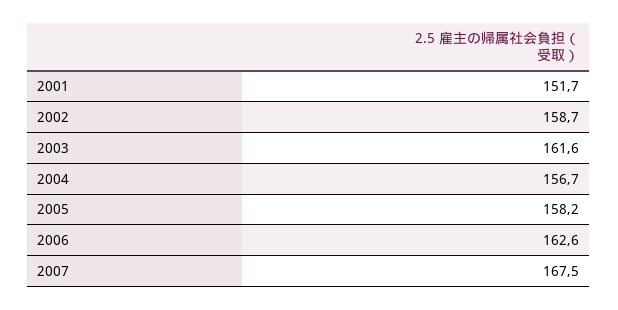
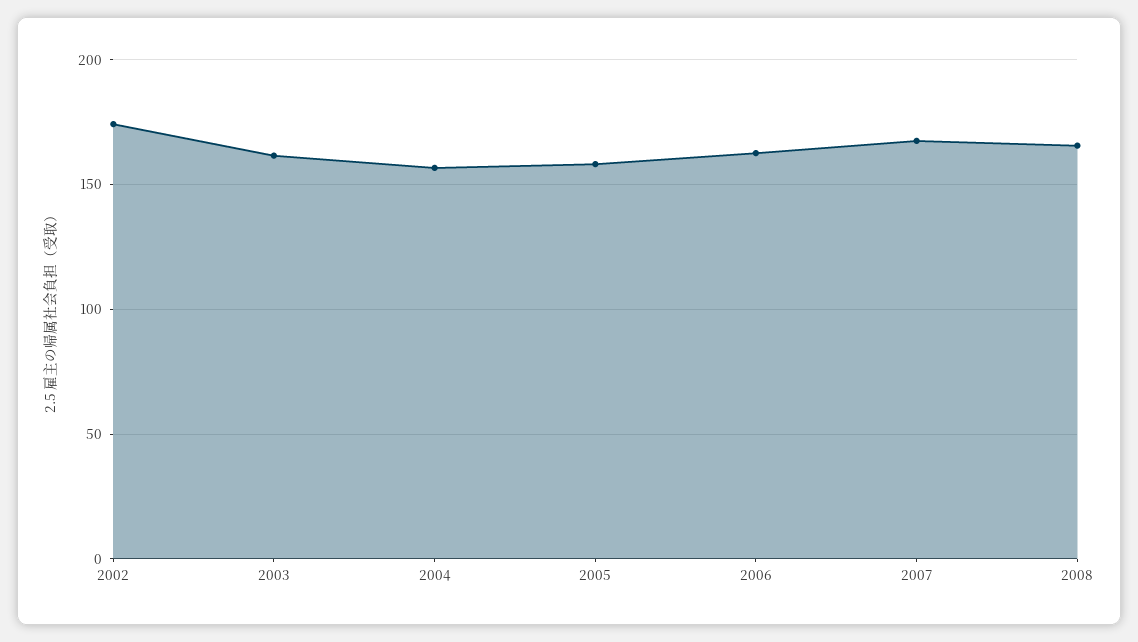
2001: 151.7 -> none
2002: 158.7 -> 175
2008: none -> 165

